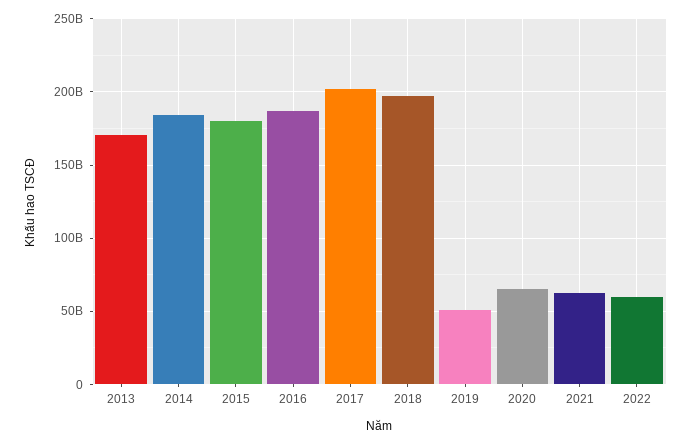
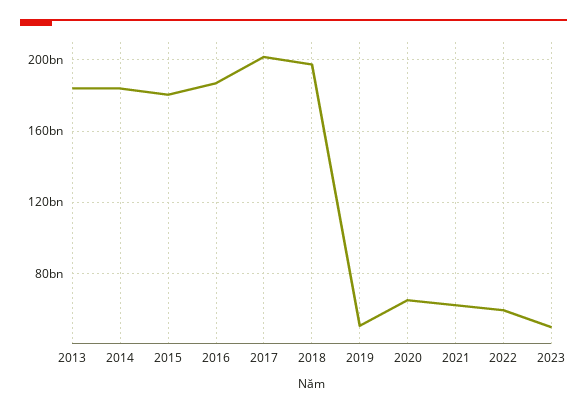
2013: 170000000000 -> 185000000000
2023: none -> 50000000000

